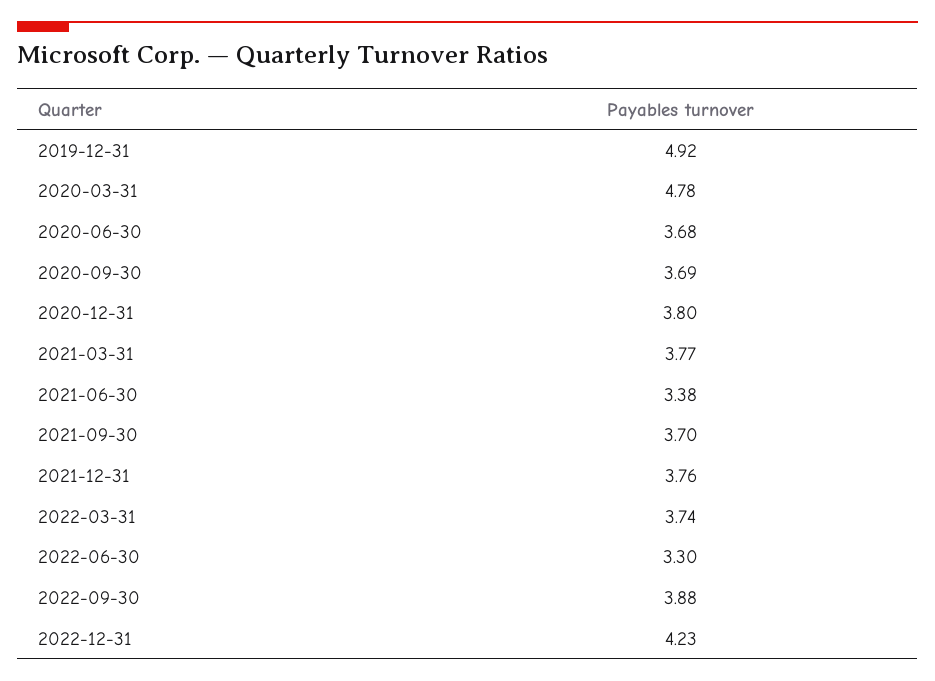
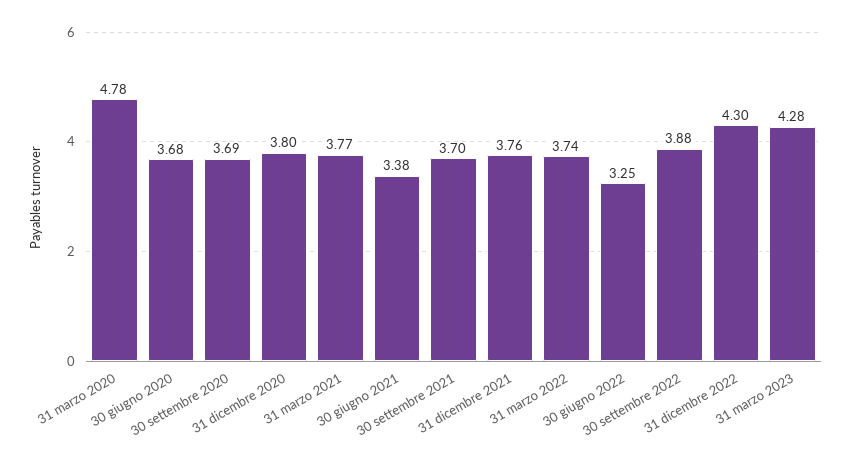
2019-12-31: 4.92 -> none
2022-06-30: 3.3 -> 3.25
2022-12-31: 4.23 -> 4.3
31 marzo 2023: none -> 4.28

